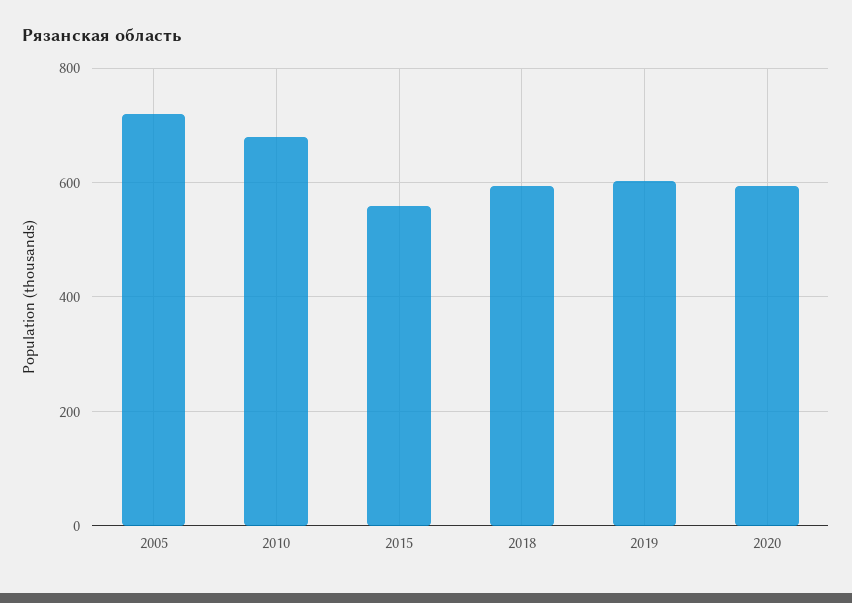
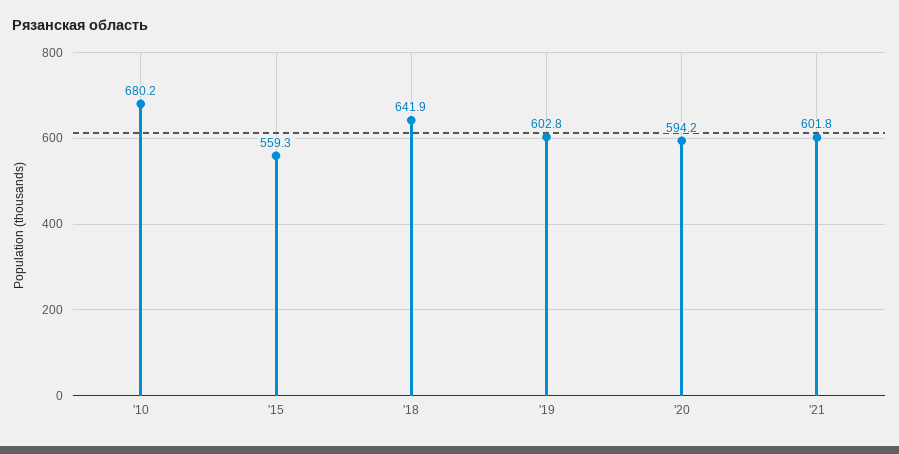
2005: 720 -> none
2018: 600 -> 641.9
'21: none -> 601.8

